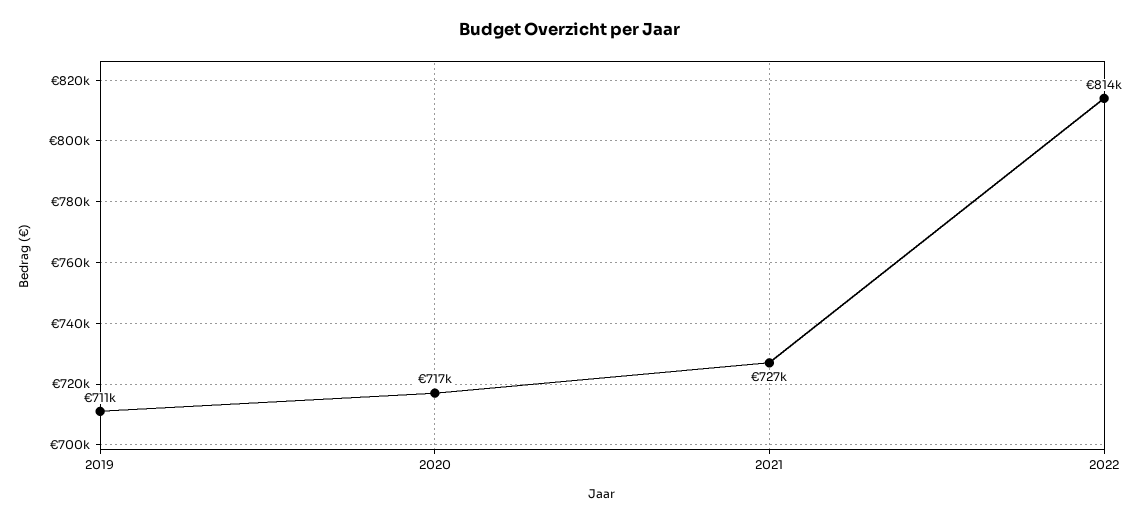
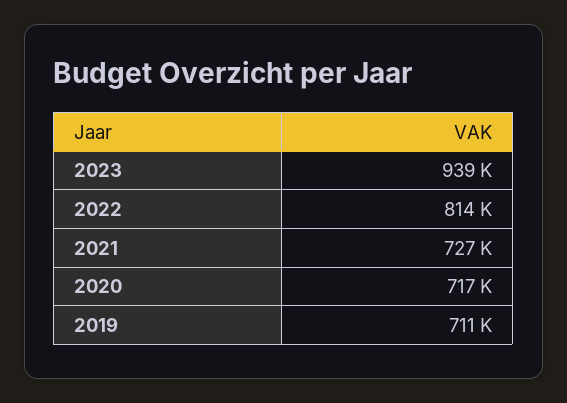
2023: none -> 939000

